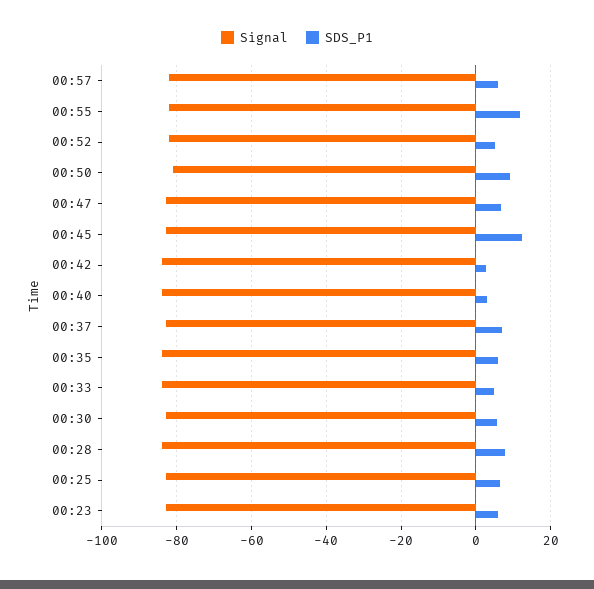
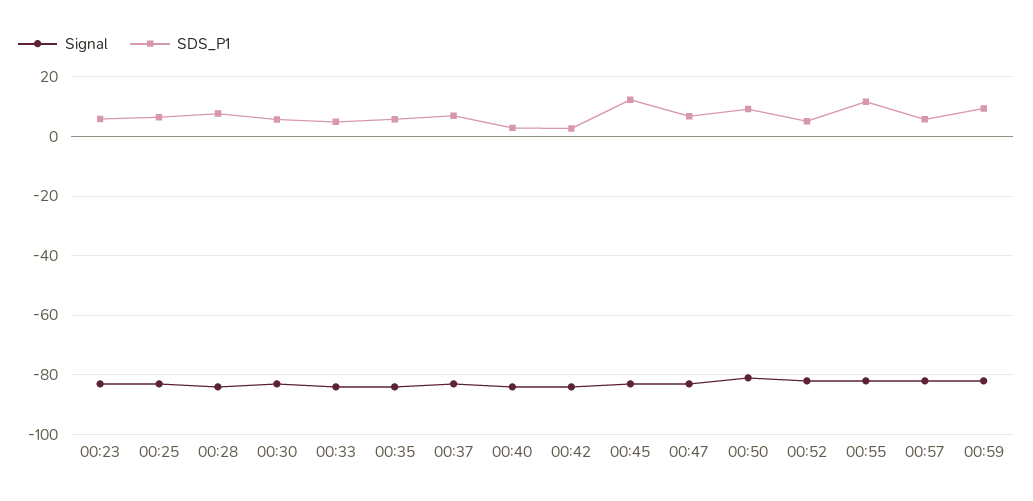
Signal, 00:59: none -> -82.5
SDS_P1, 00:59: none -> 10

